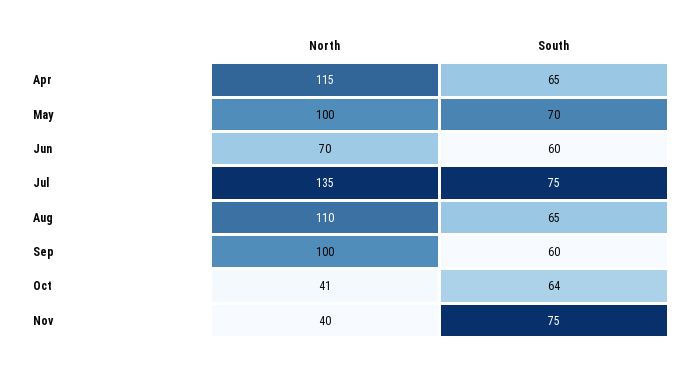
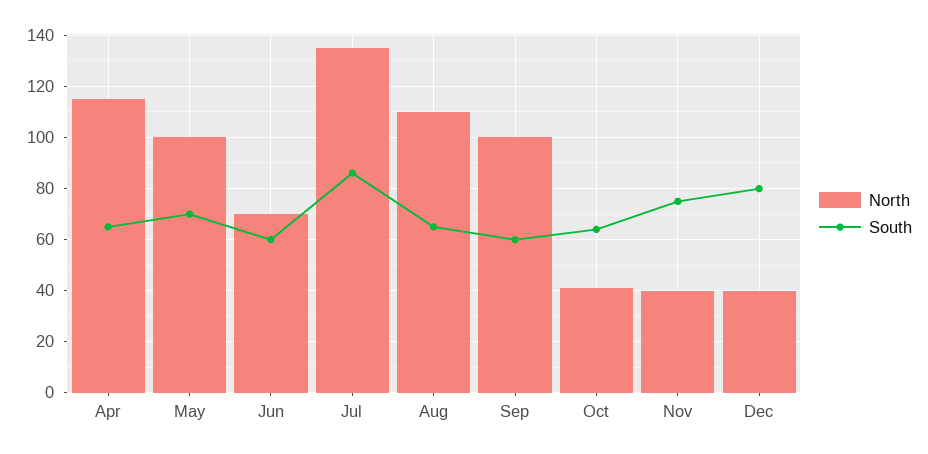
South, Jul: 75 -> 85
North, Dec: none -> 40
South, Dec: none -> 80

